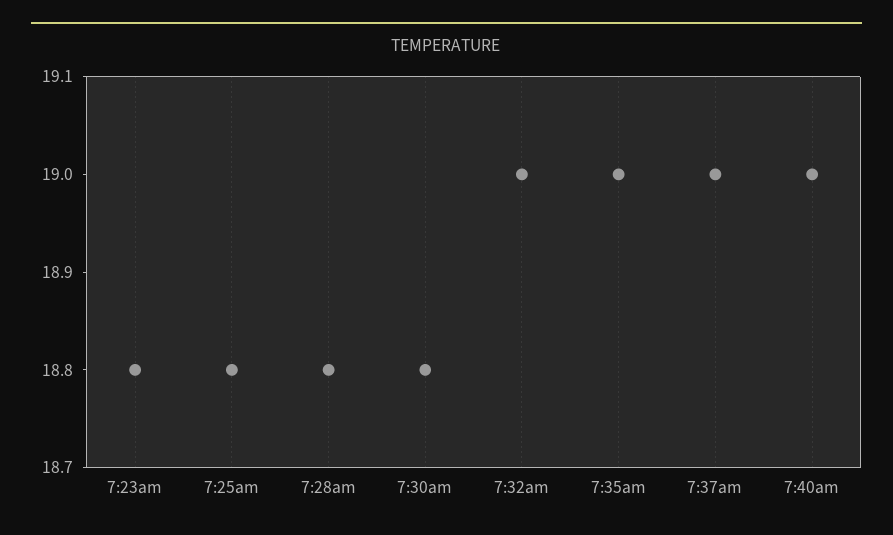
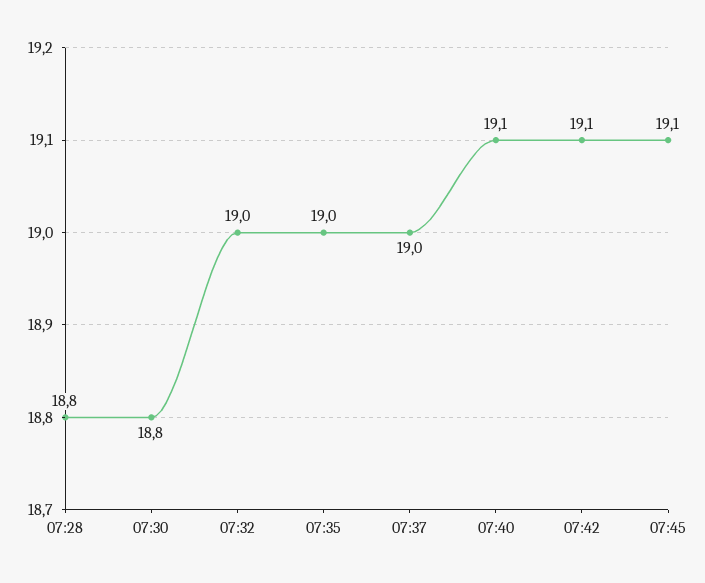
7:23am: 18.8 -> none
7:25am: 18.8 -> none
7:40am: 19 -> 19.1
07:42: none -> 19.1
07:45: none -> 19.1

